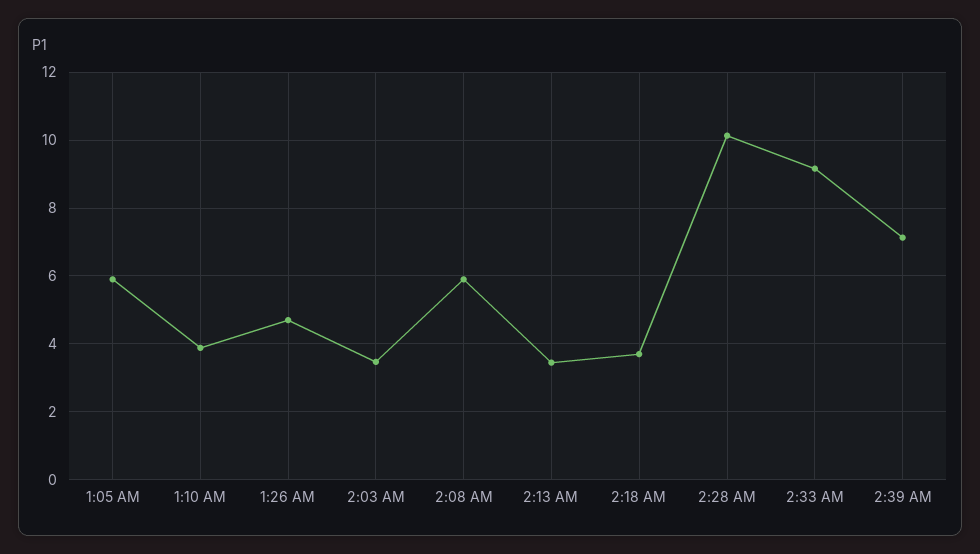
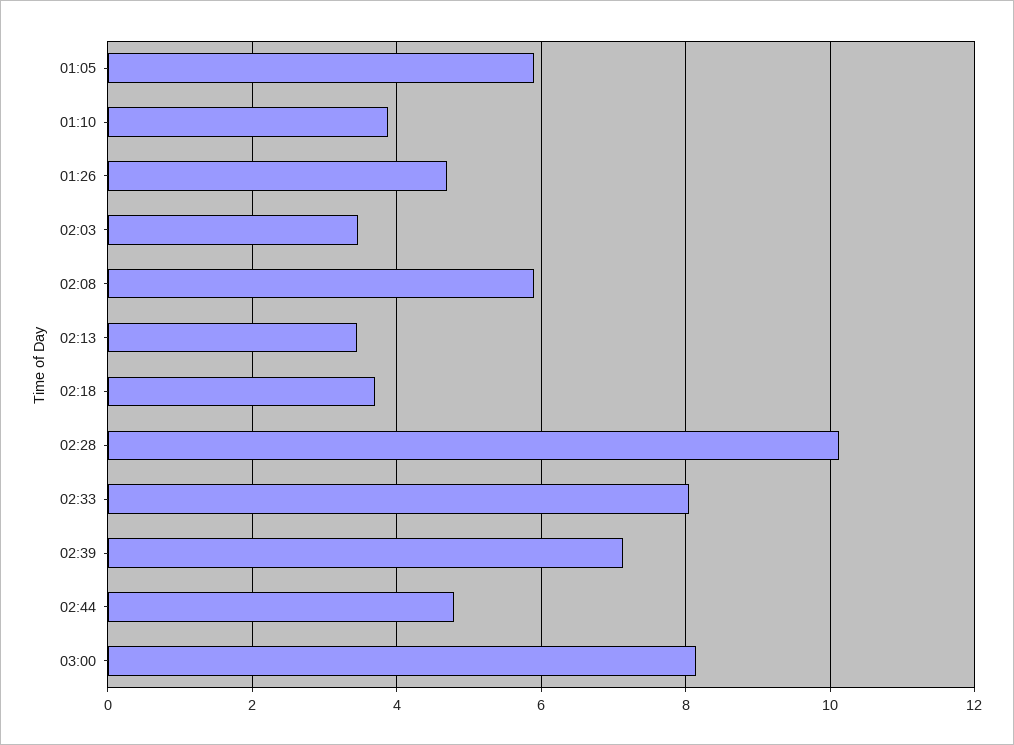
2:33 AM: 9.2 -> 8
02:44: none -> 4.8
03:00: none -> 8.2

